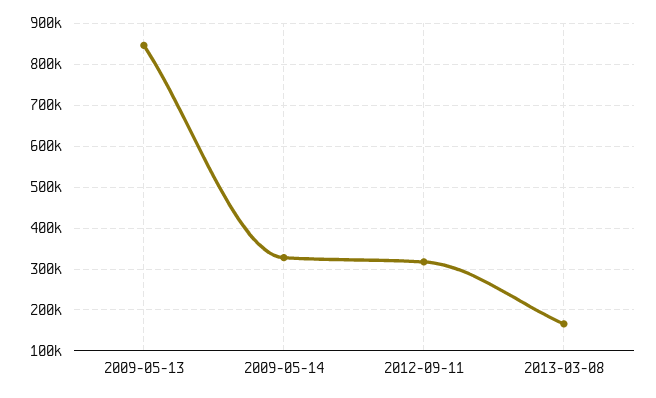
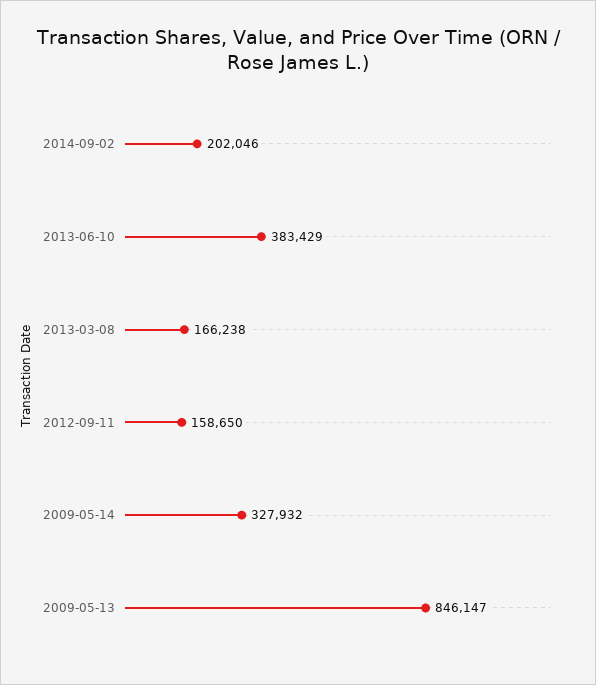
2012-09-11: 320000 -> 158650
2014-09-02: none -> 202046
2013-06-10: none -> 383429

